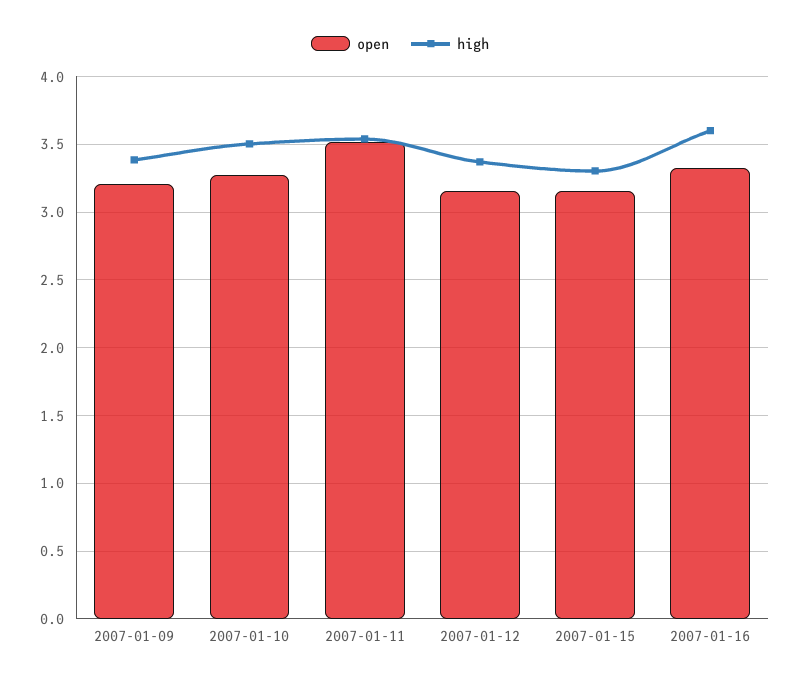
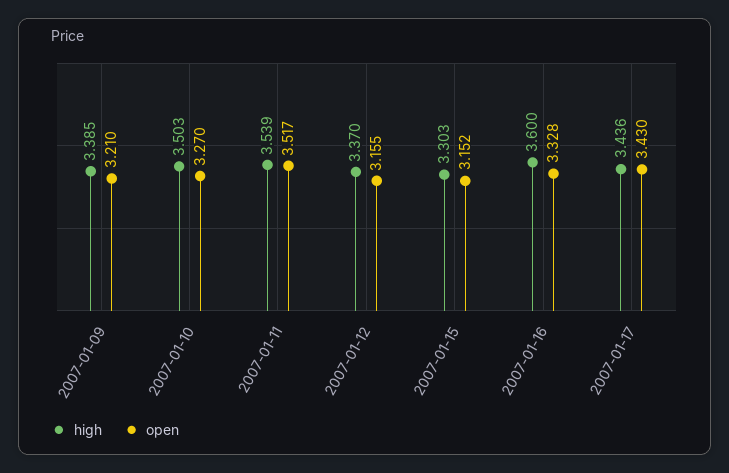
high, 2007-01-17: none -> 3.436
open, 2007-01-17: none -> 3.43

